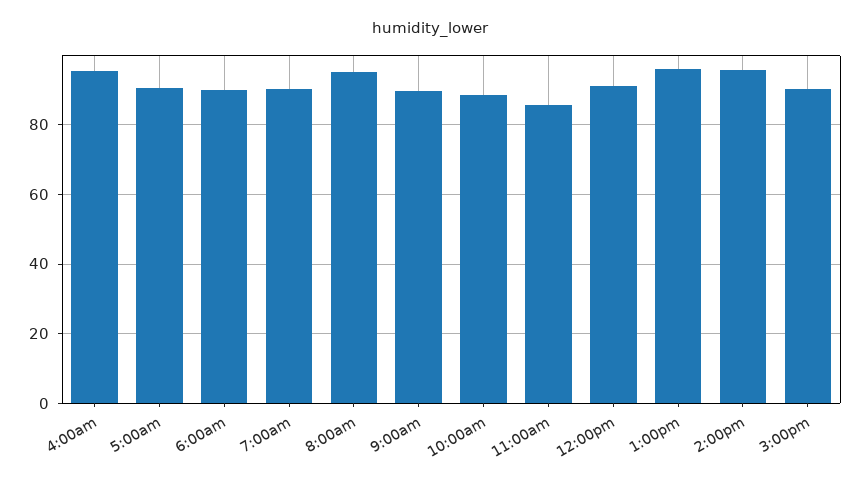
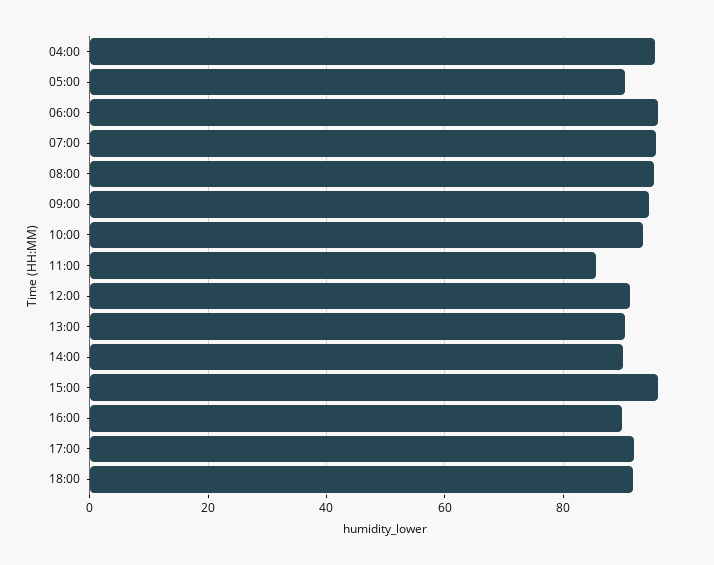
6:00am: 90 -> 96
7:00am: 90 -> 96
9:00am: 90 -> 94
10:00am: 88 -> 94
1:00pm: 96 -> 90
2:00pm: 96 -> 90
3:00pm: 90 -> 96
16:00: none -> 90
17:00: none -> 92
18:00: none -> 92

